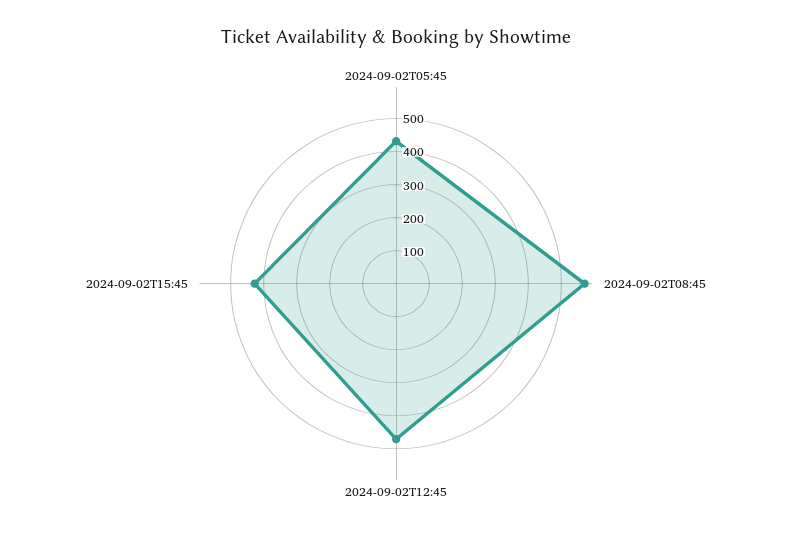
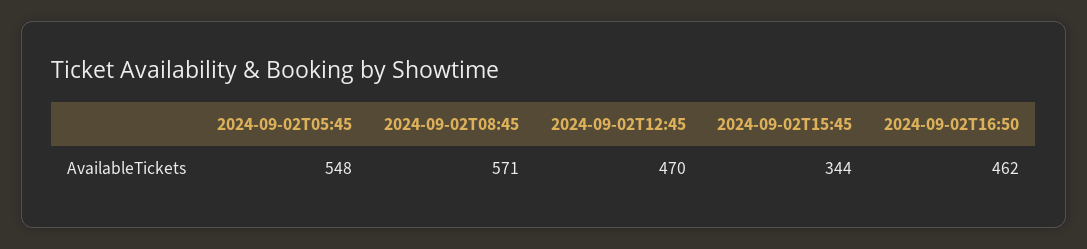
2024-09-02T05:45: 425 -> 548
2024-09-02T15:45: 425 -> 344
2024-09-02T16:50: none -> 462

